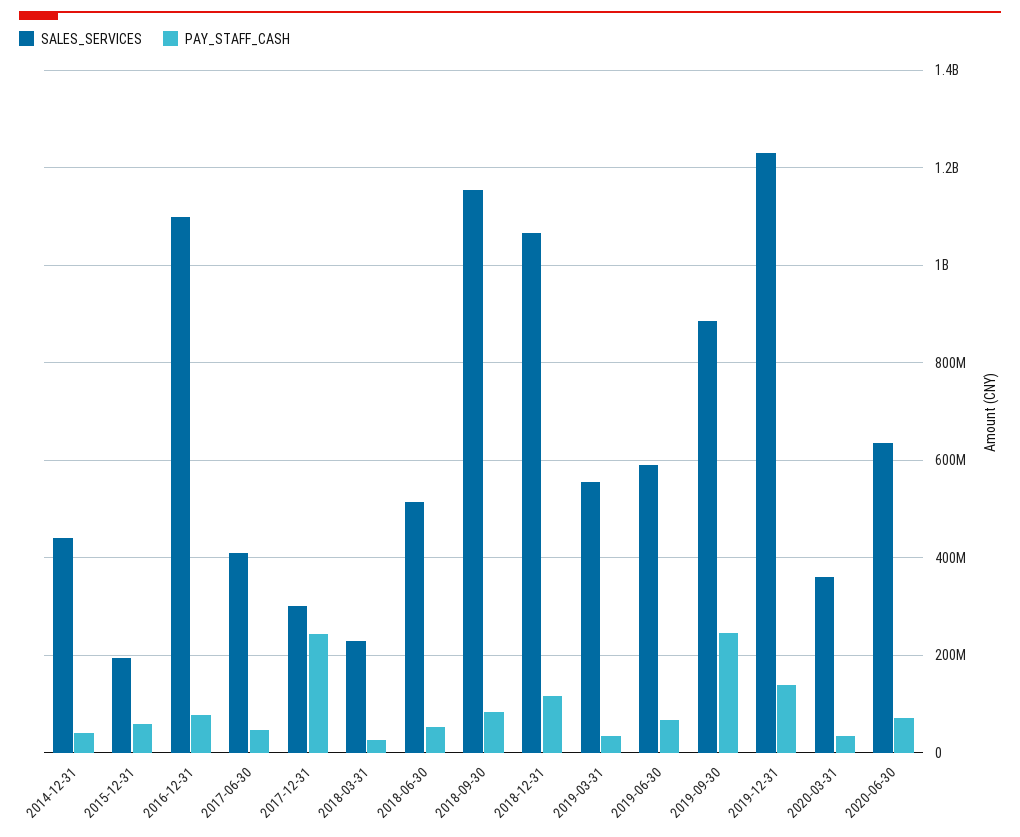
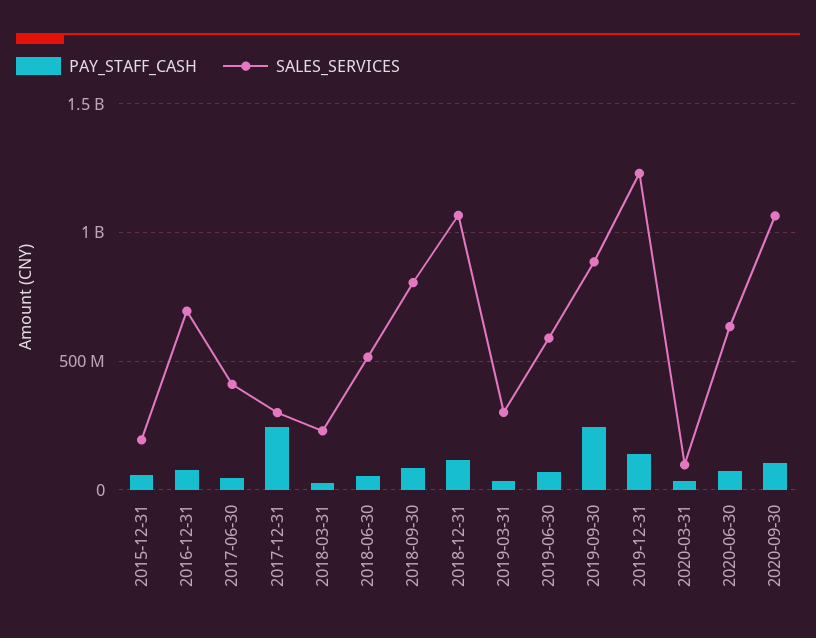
SALES_SERVICES, 2014-12-31: 440000000 -> none
PAY_STAFF_CASH, 2014-12-31: 40000000 -> none
SALES_SERVICES, 2016-12-31: 1100000000 -> 700000000
SALES_SERVICES, 2018-09-30: 1160000000 -> 800000000
SALES_SERVICES, 2019-03-31: 560000000 -> 300000000
SALES_SERVICES, 2020-03-31: 360000000 -> 100000000
PAY_STAFF_CASH, 2020-09-30: none -> 100000000
SALES_SERVICES, 2020-09-30: none -> 1050000000

